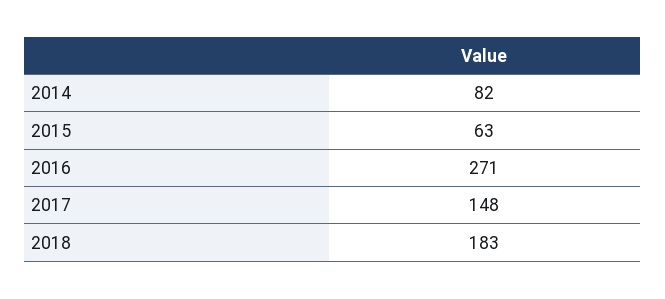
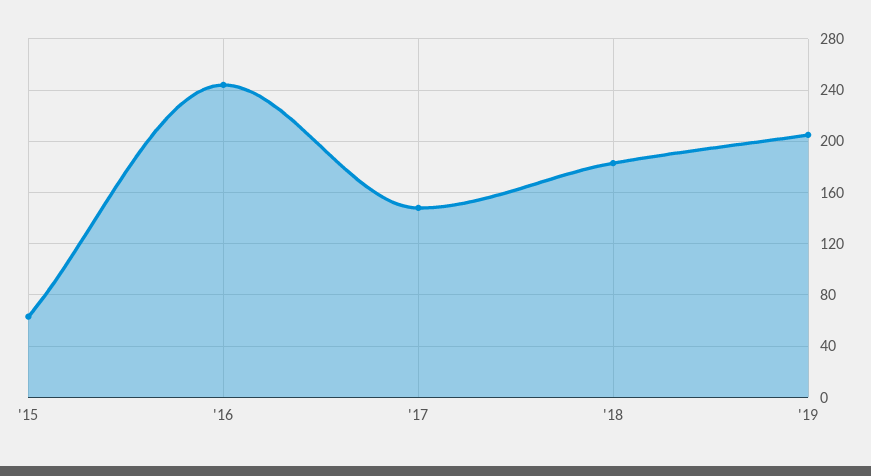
2014: 82 -> none
2016: 271 -> 245
'19: none -> 205

